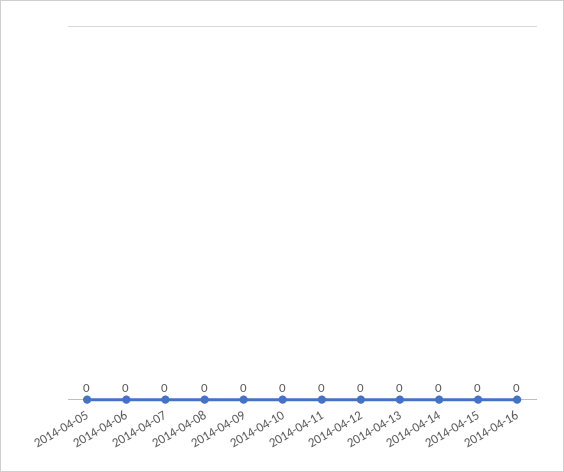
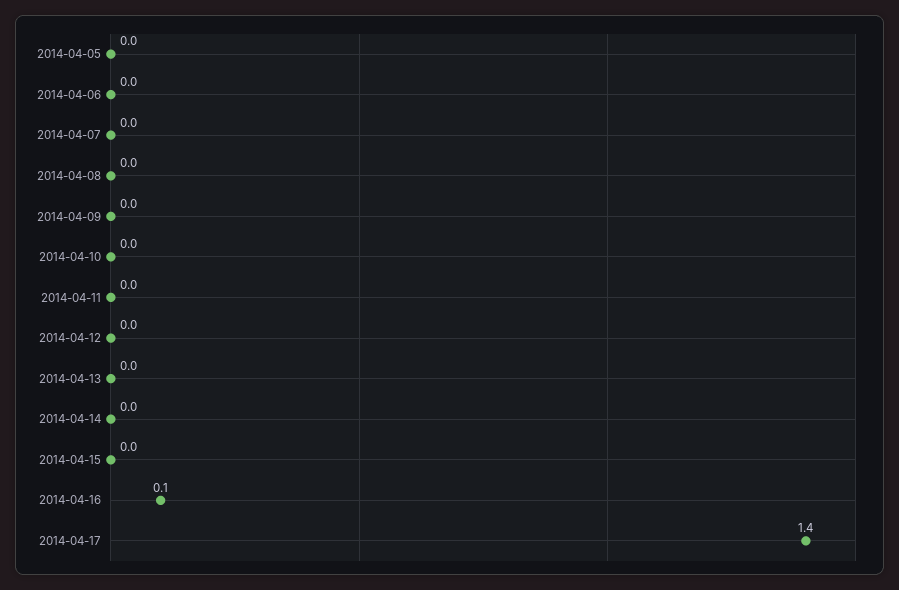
2014-04-16: 0 -> 0.1
2014-04-17: none -> 1.4

